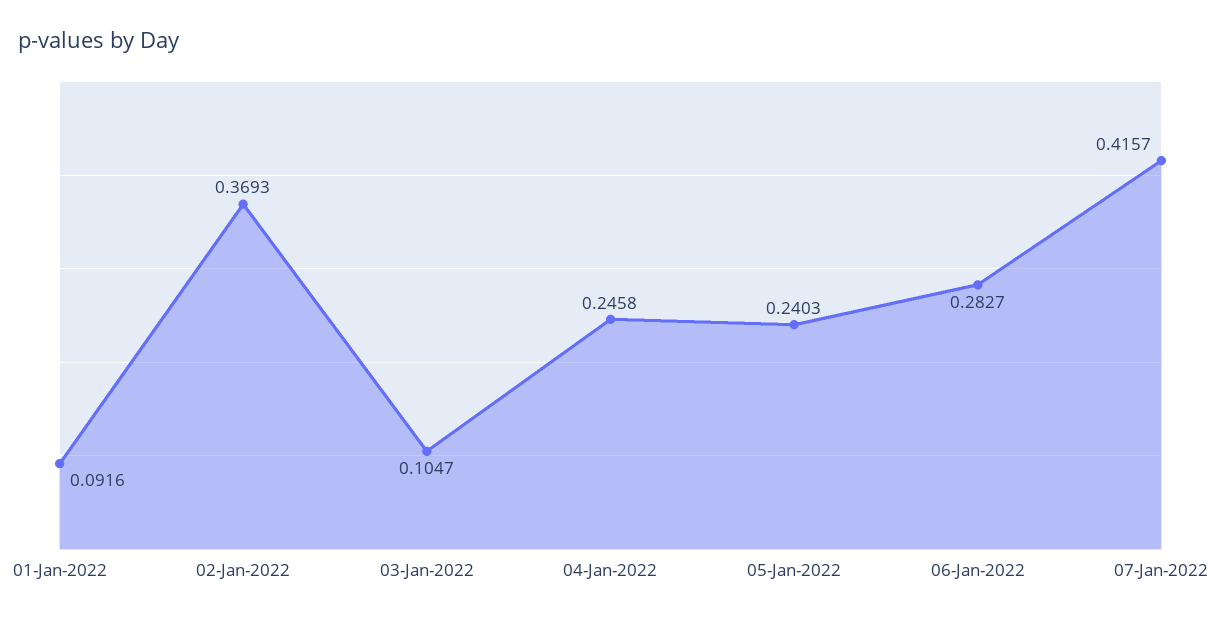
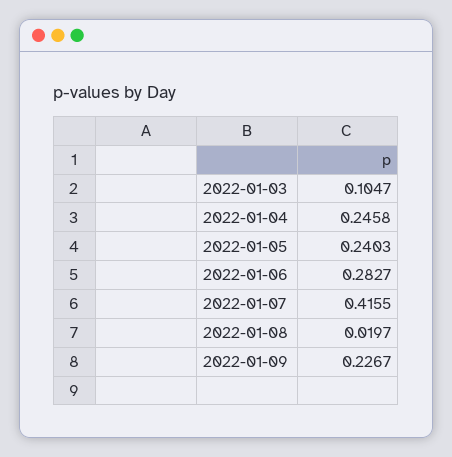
01-Jan-2022: 0.0916 -> none
02-Jan-2022: 0.3693 -> none
07-Jan-2022: 0.4157 -> 0.4155
2022-01-08: none -> 0.0197
2022-01-09: none -> 0.2267

